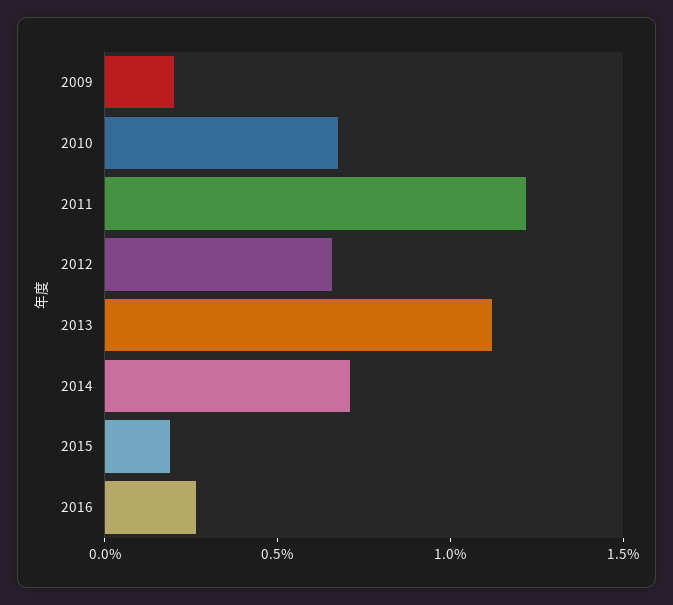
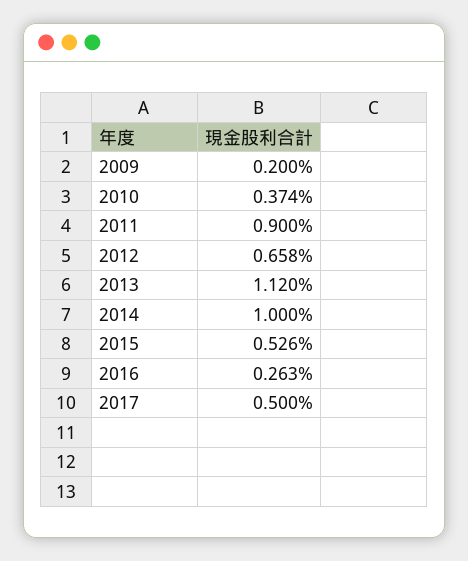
2010: 0.7 -> 0.374
2011: 1.2 -> 0.9
2014: 0.7 -> 1
2015: 0.2 -> 0.526
2017: none -> 0.5

